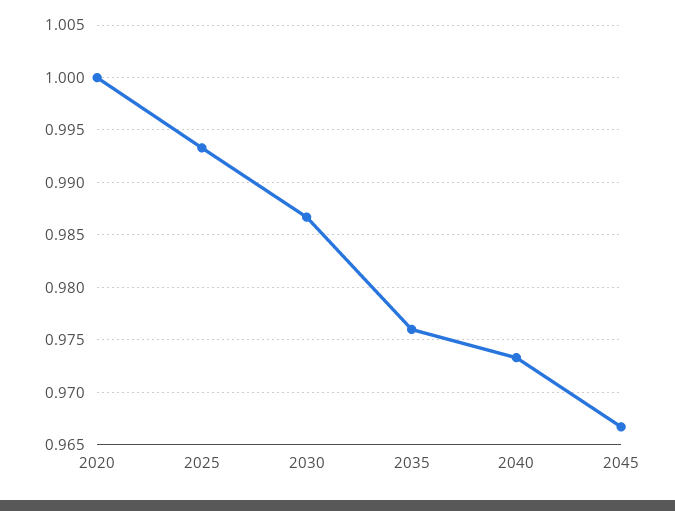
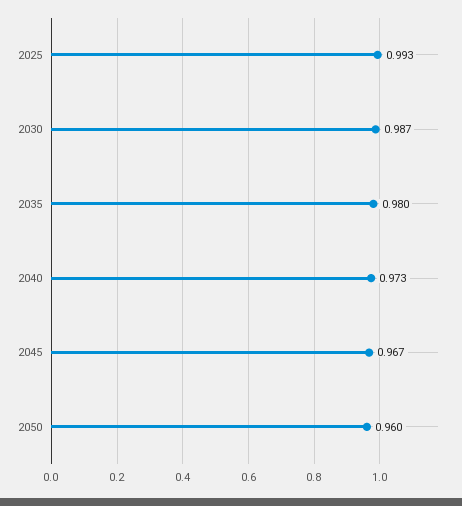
2020: 1 -> none
2035: 0.976 -> 0.98
2050: none -> 0.96

